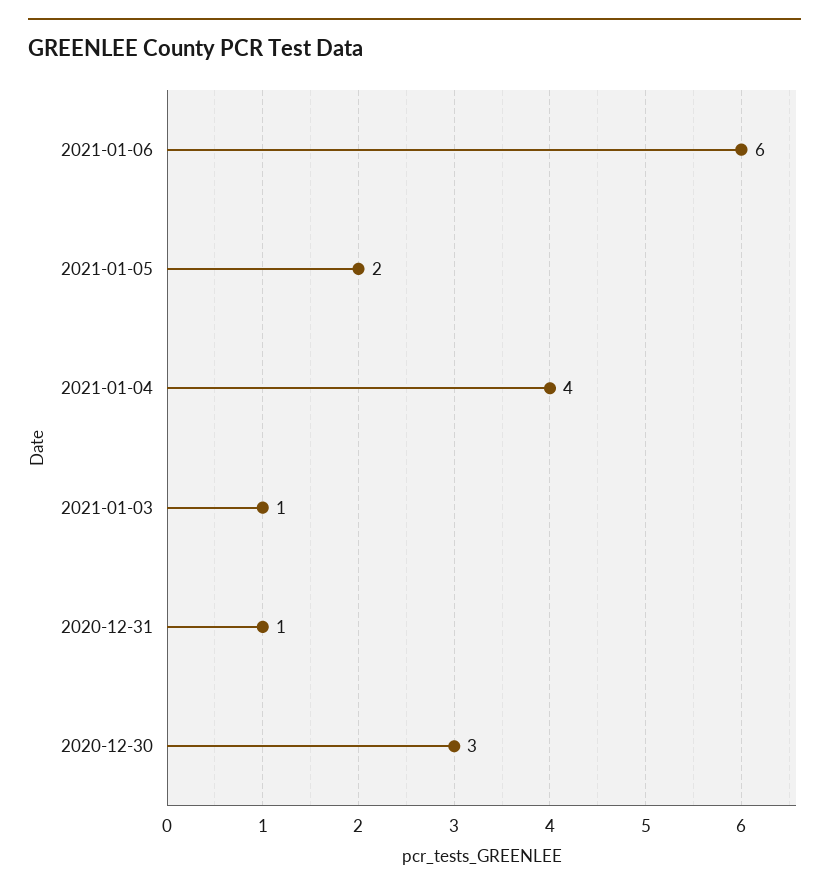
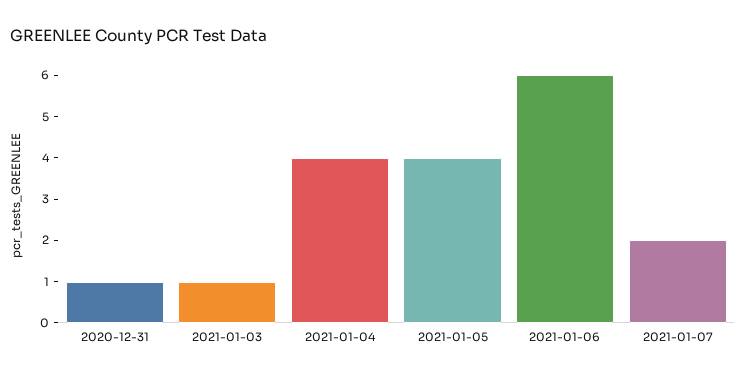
2021-01-05: 2 -> 4
2020-12-30: 3 -> none
2021-01-07: none -> 2

